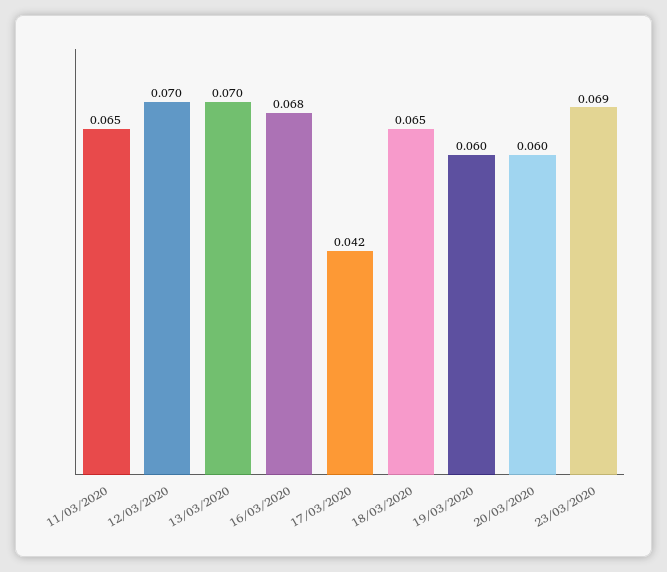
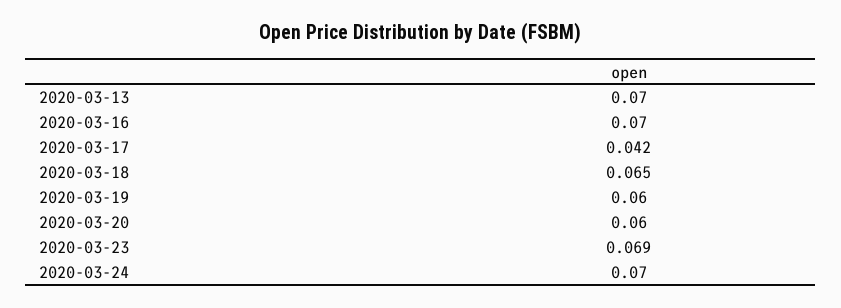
11/03/2020: 0.065 -> none
12/03/2020: 0.07 -> none
16/03/2020: 0.068 -> 0.07
2020-03-24: none -> 0.07

